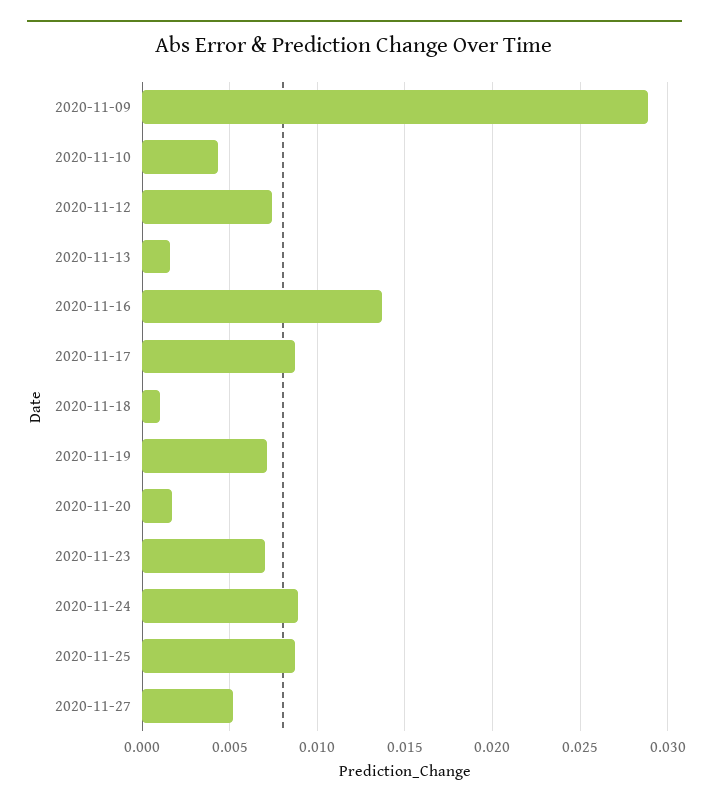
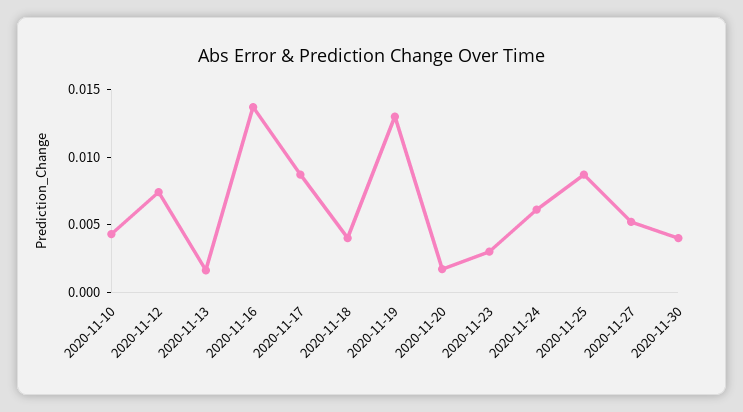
2020-11-09: 0.029 -> none
2020-11-18: 0.001 -> 0.004
2020-11-19: 0.007 -> 0.013
2020-11-23: 0.007 -> 0.003
2020-11-24: 0.009 -> 0.006
2020-11-30: none -> 0.004

